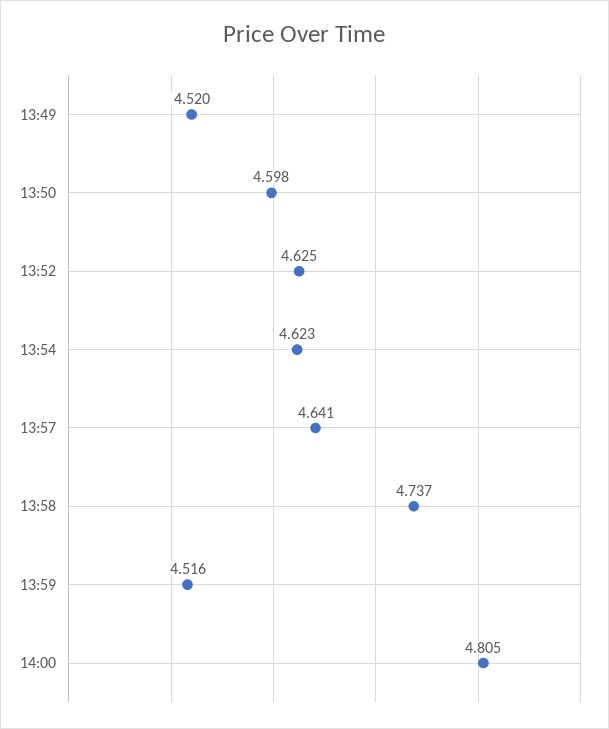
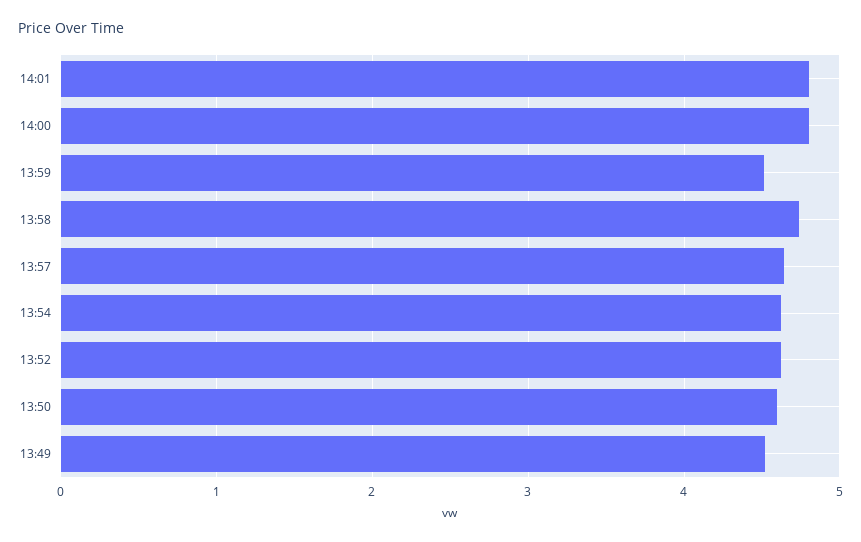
14:01: none -> 4.8

